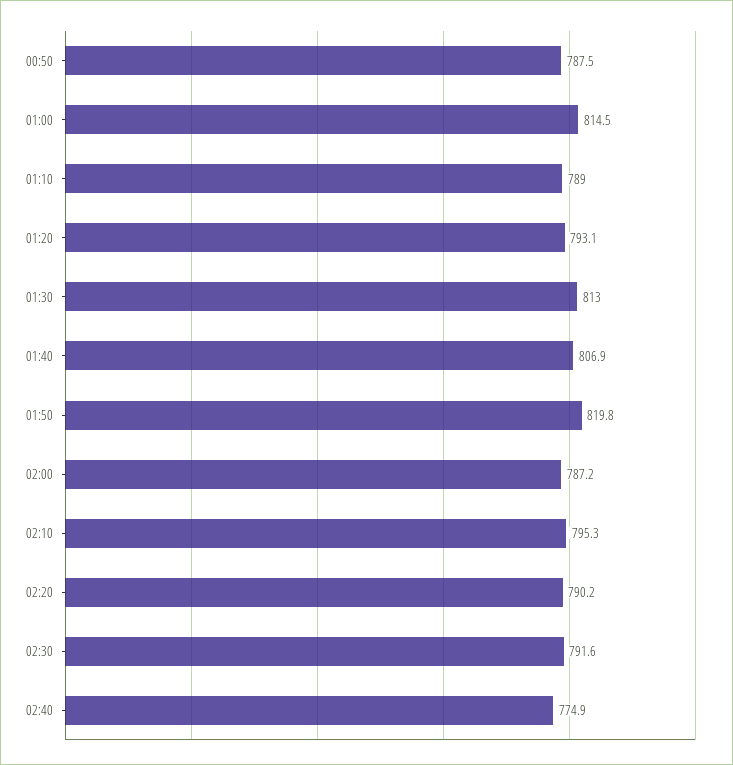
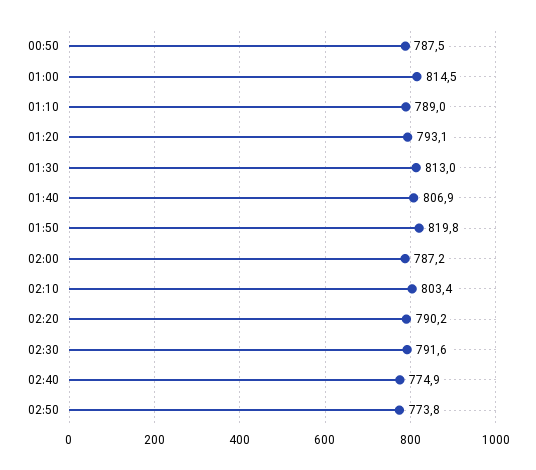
02:10: 795.3 -> 803.4
02:50: none -> 773.8

